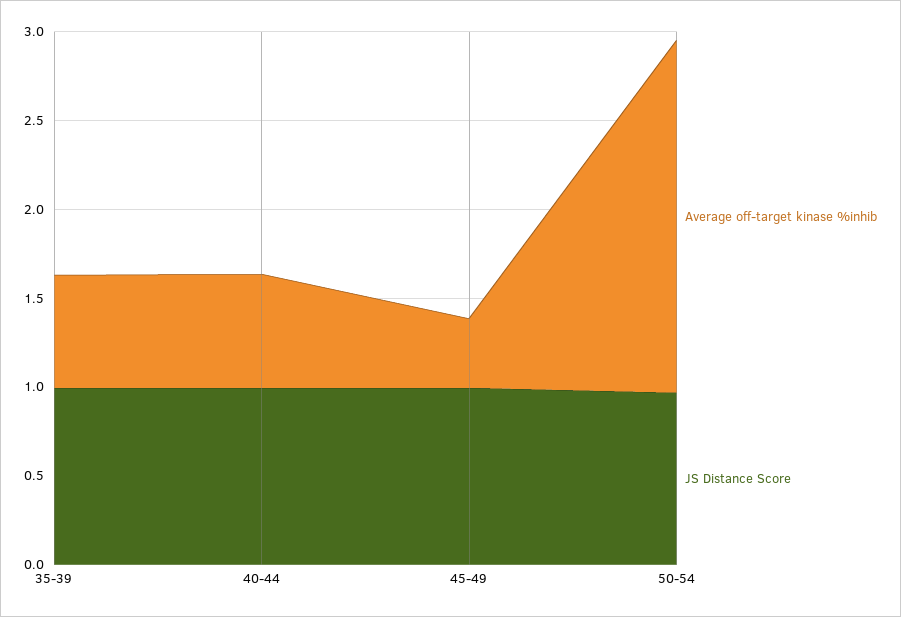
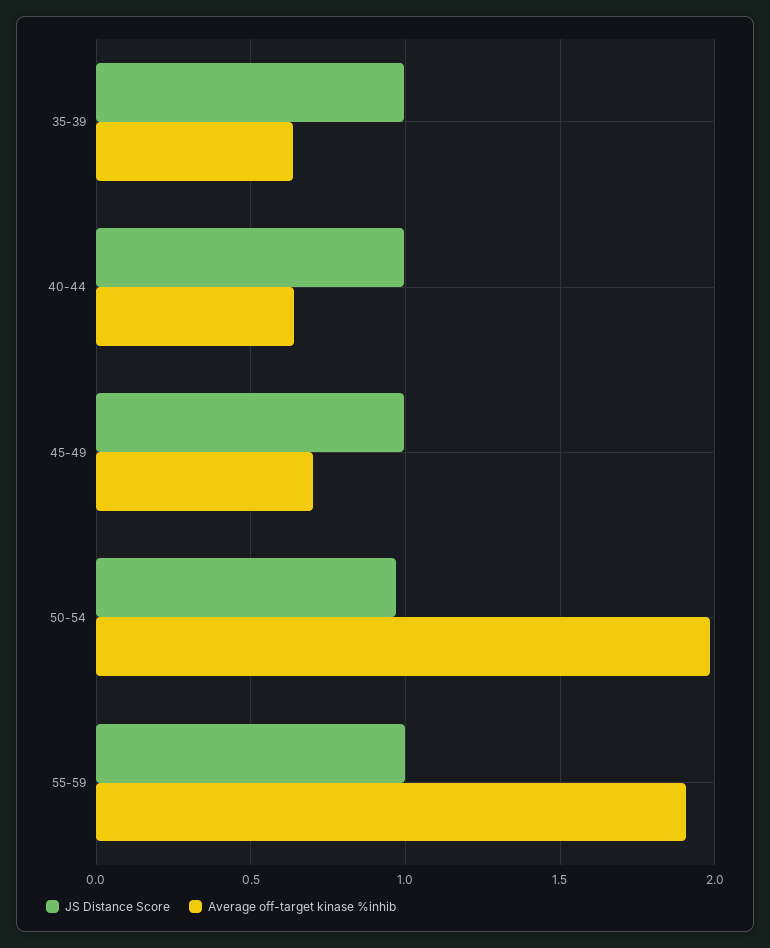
Average off-target kinase %inhib, 45-49: 0.4 -> 0.7
JS Distance Score, 55-59: none -> 1
Average off-target kinase %inhib, 55-59: none -> 1.9

